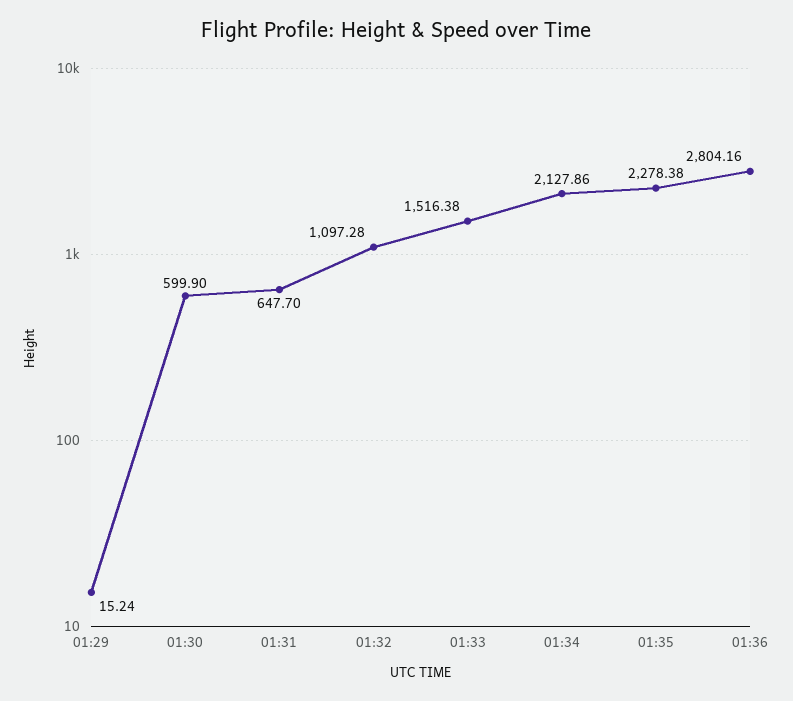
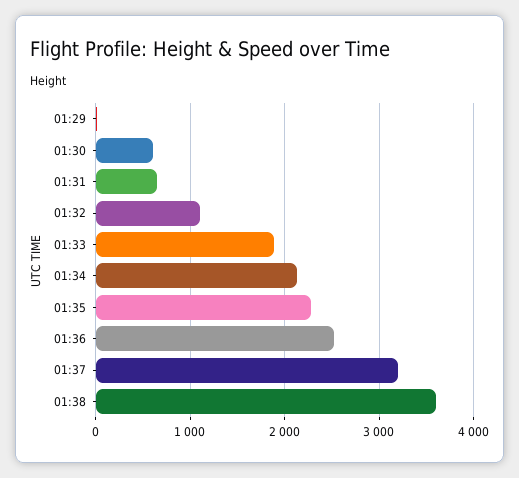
01:33: 1516.38 -> 1900
01:36: 2804.16 -> 2500
01:37: none -> 3200
01:38: none -> 3600

